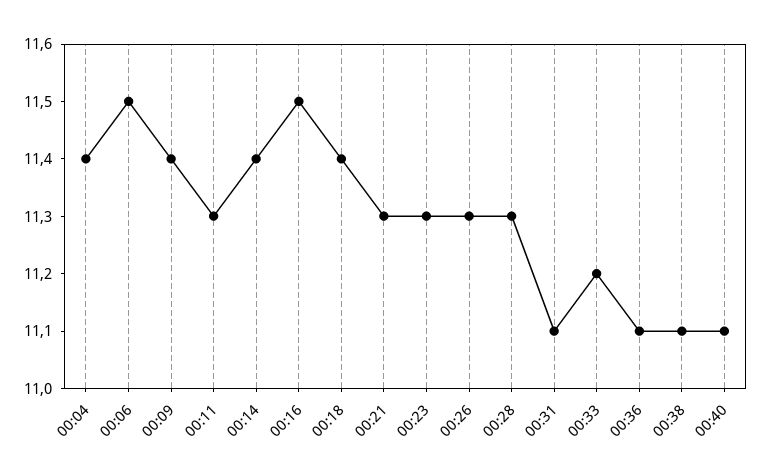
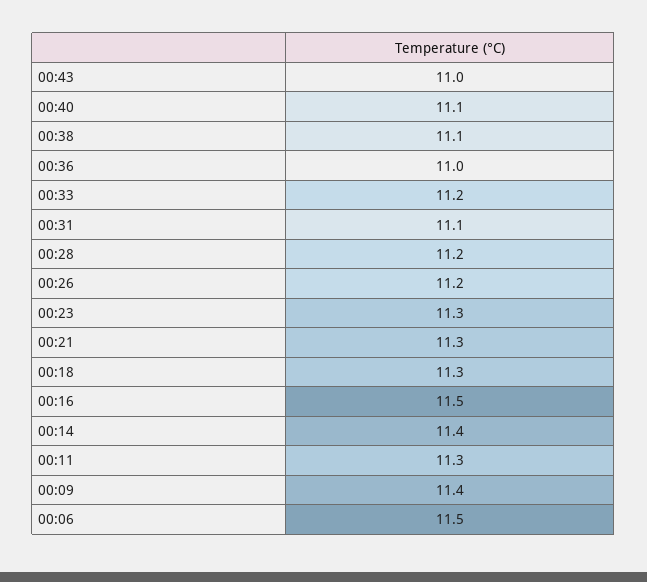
00:04: 11.4 -> none
00:18: 11.4 -> 11.3
00:26: 11.3 -> 11.2
00:28: 11.3 -> 11.2
00:36: 11.1 -> 11
00:43: none -> 11

